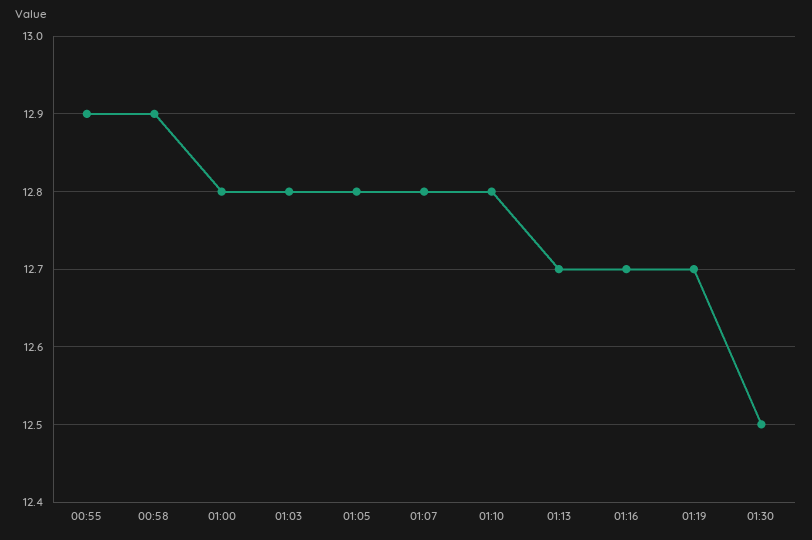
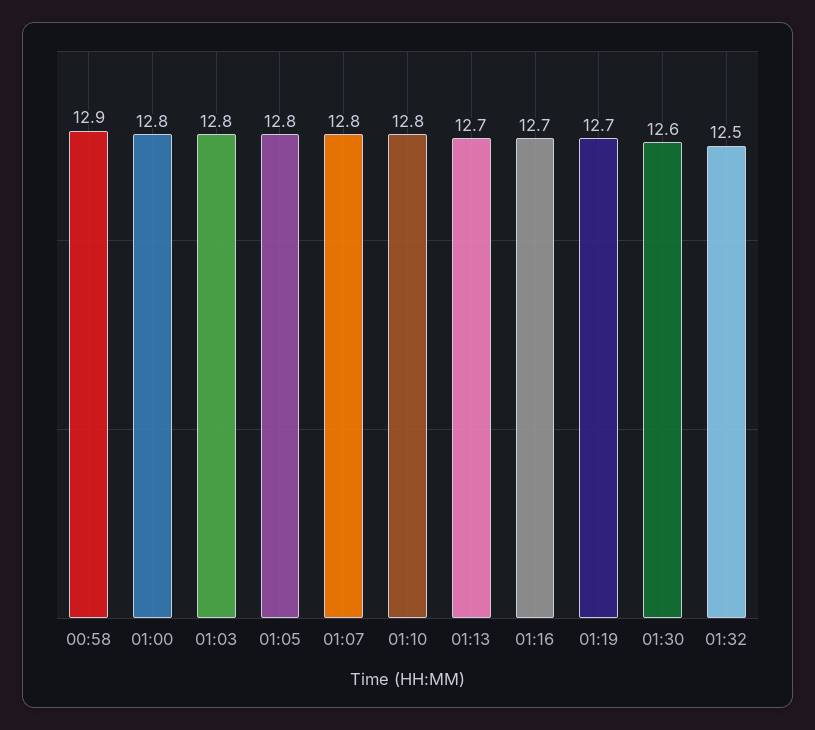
00:55: 12.9 -> none
01:30: 12.5 -> 12.6
01:32: none -> 12.5

